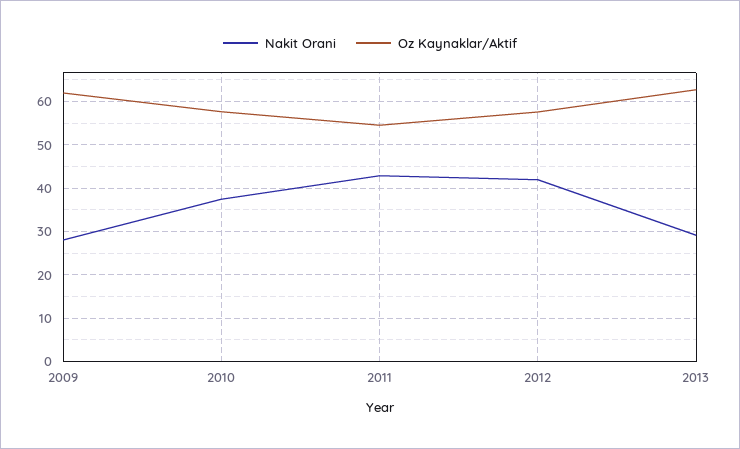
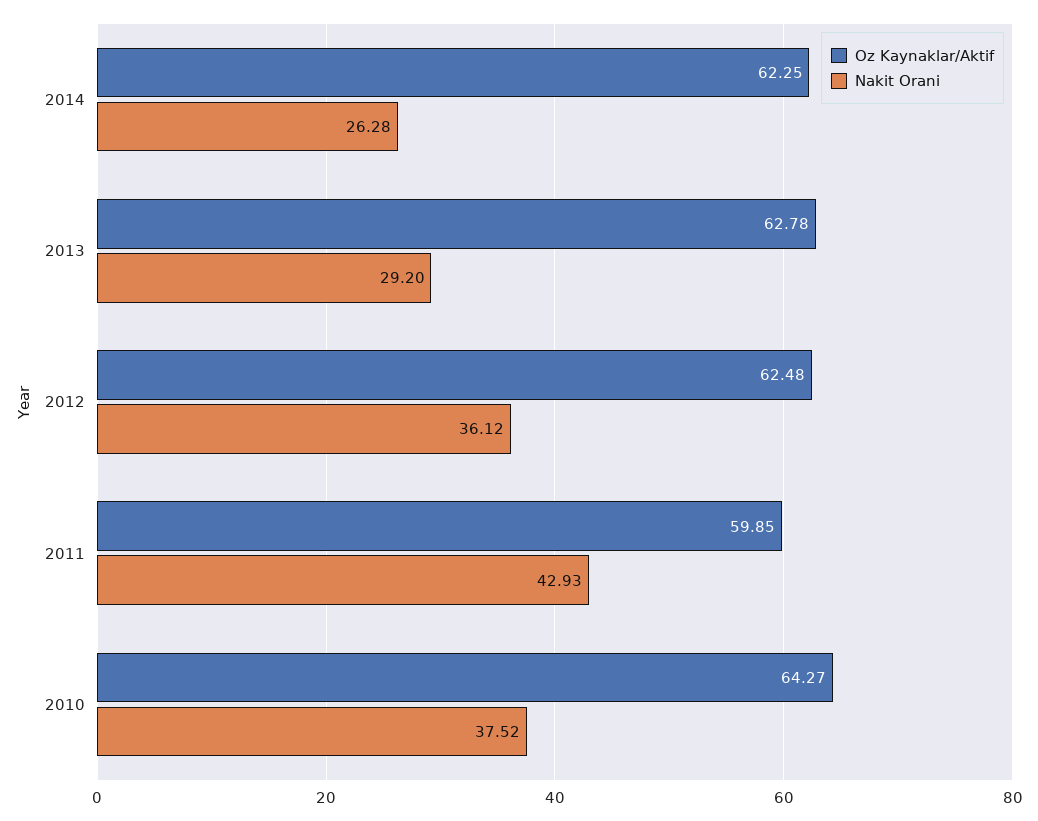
Nakit Orani, 2009: 28 -> none
Oz Kaynaklar/Aktif, 2009: 62 -> none
Oz Kaynaklar/Aktif, 2010: 58 -> 64.27
Oz Kaynaklar/Aktif, 2011: 54 -> 59.85
Nakit Orani, 2012: 42 -> 36.12
Oz Kaynaklar/Aktif, 2012: 58 -> 62.48
Oz Kaynaklar/Aktif, 2014: none -> 62.25
Nakit Orani, 2014: none -> 26.28

